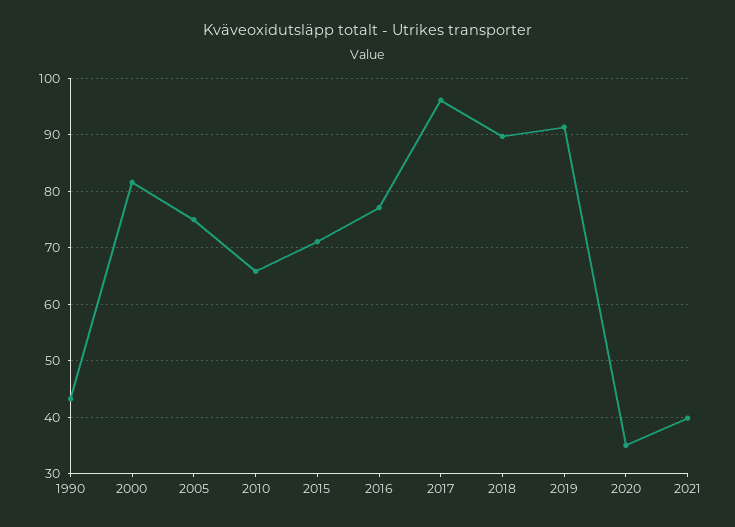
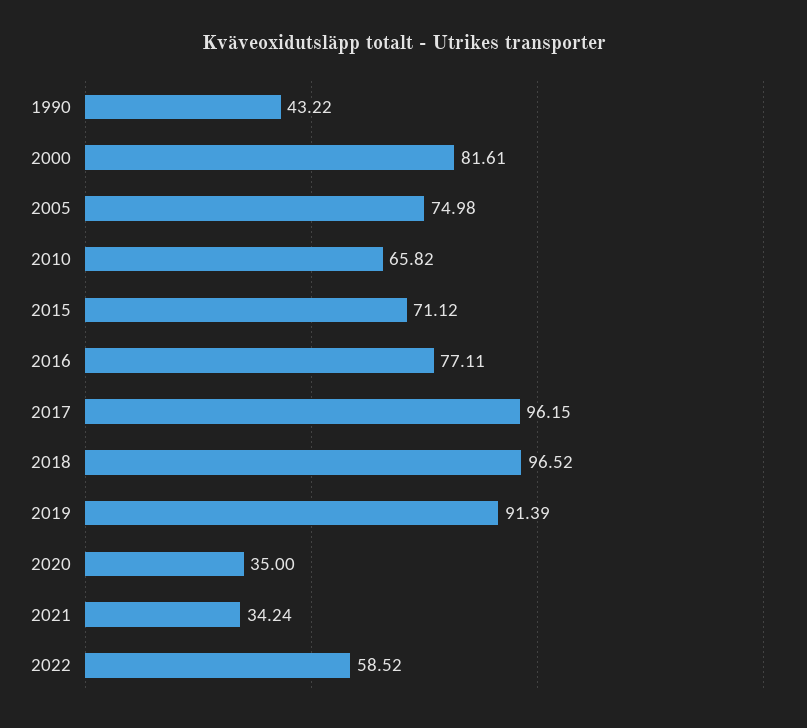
2018: 90 -> 96.52
2021: 40 -> 34.24
2022: none -> 58.52

